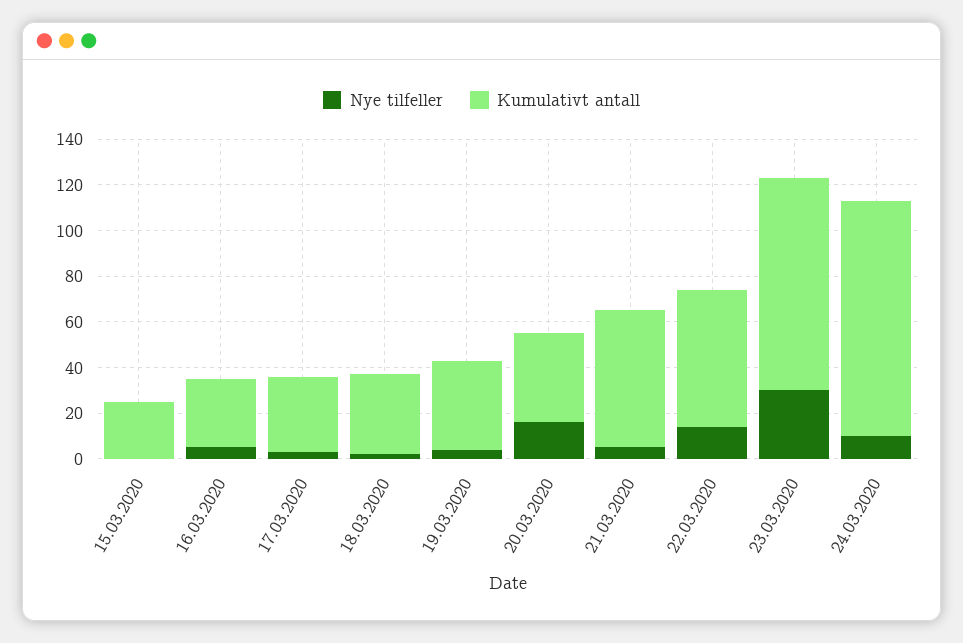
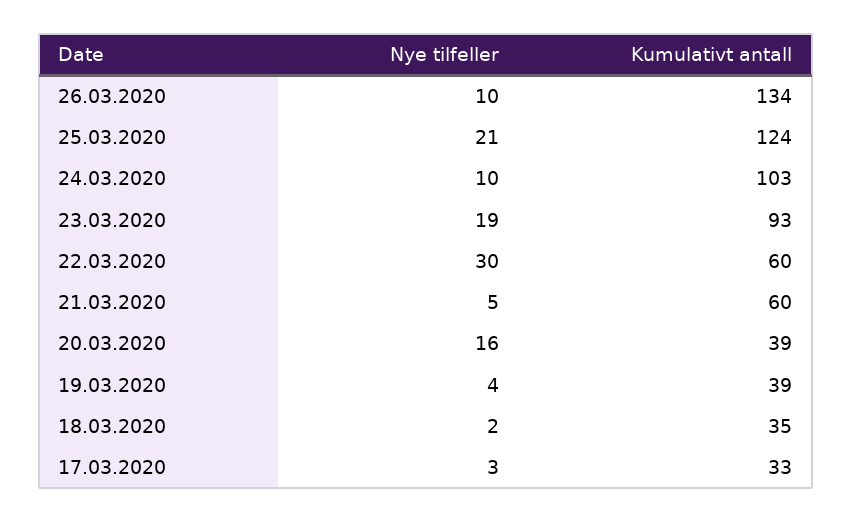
Nye tilfeller, 15.03.2020: 0 -> none
Kumulativt antall, 15.03.2020: 25 -> none
Nye tilfeller, 16.03.2020: 5 -> none
Kumulativt antall, 16.03.2020: 30 -> none
Nye tilfeller, 22.03.2020: 15 -> 30
Nye tilfeller, 23.03.2020: 30 -> 19
Nye tilfeller, 26.03.2020: none -> 10
Kumulativt antall, 26.03.2020: none -> 134
Nye tilfeller, 25.03.2020: none -> 21
Kumulativt antall, 25.03.2020: none -> 124

